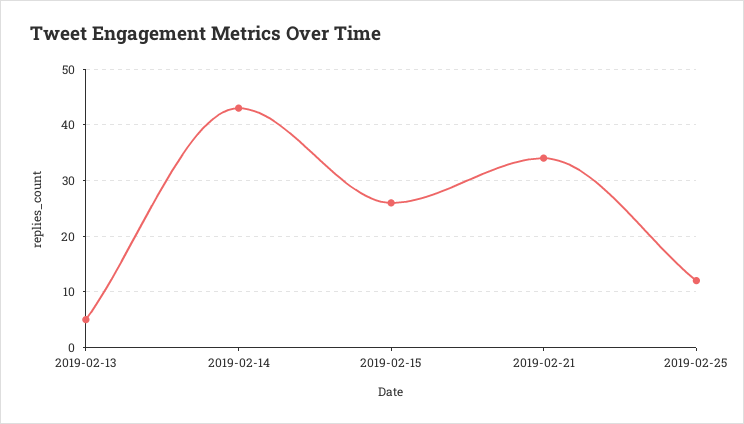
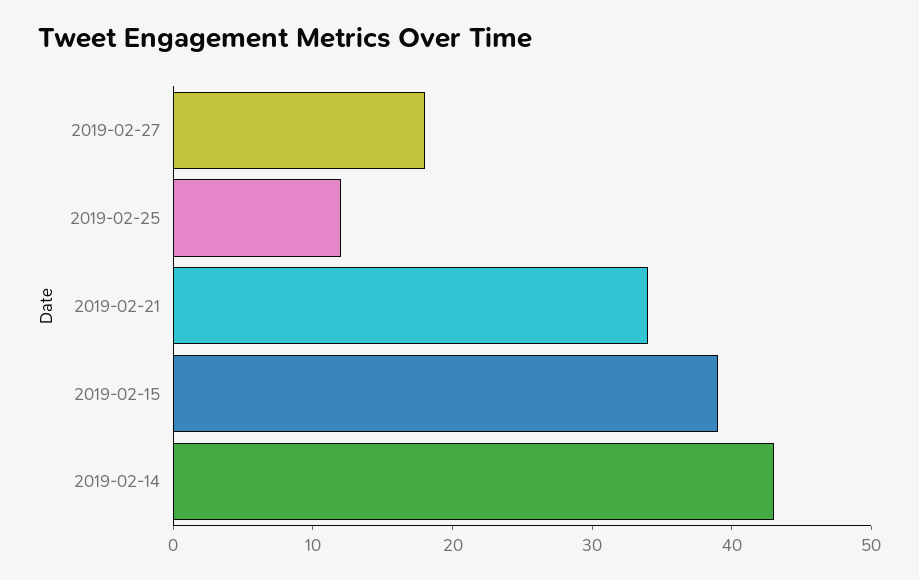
2019-02-13: 5 -> none
2019-02-15: 25 -> 39
2019-02-27: none -> 18

